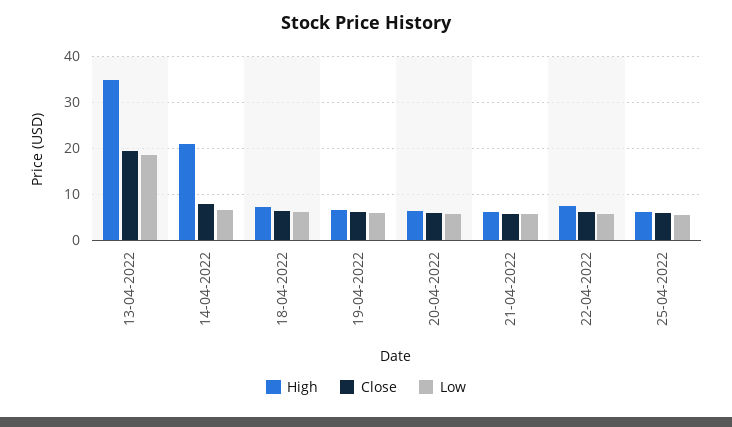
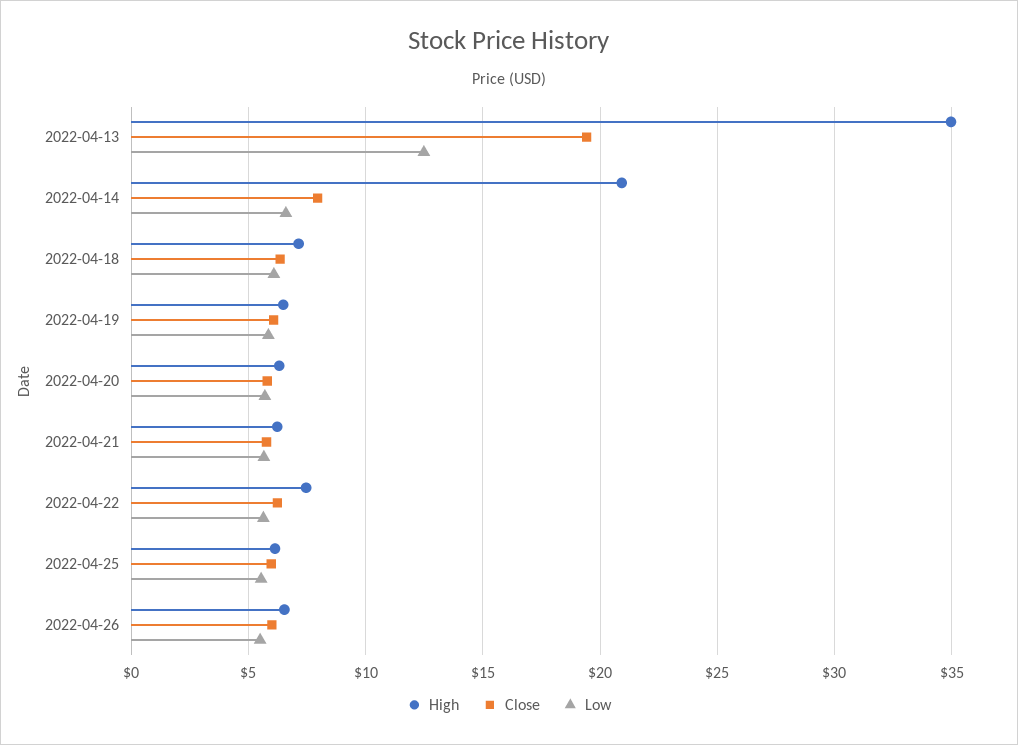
Low, 13-04-2022: 18 -> 12.5
High, 2022-04-26: none -> 6.5
Close, 2022-04-26: none -> 6
Low, 2022-04-26: none -> 5.5

